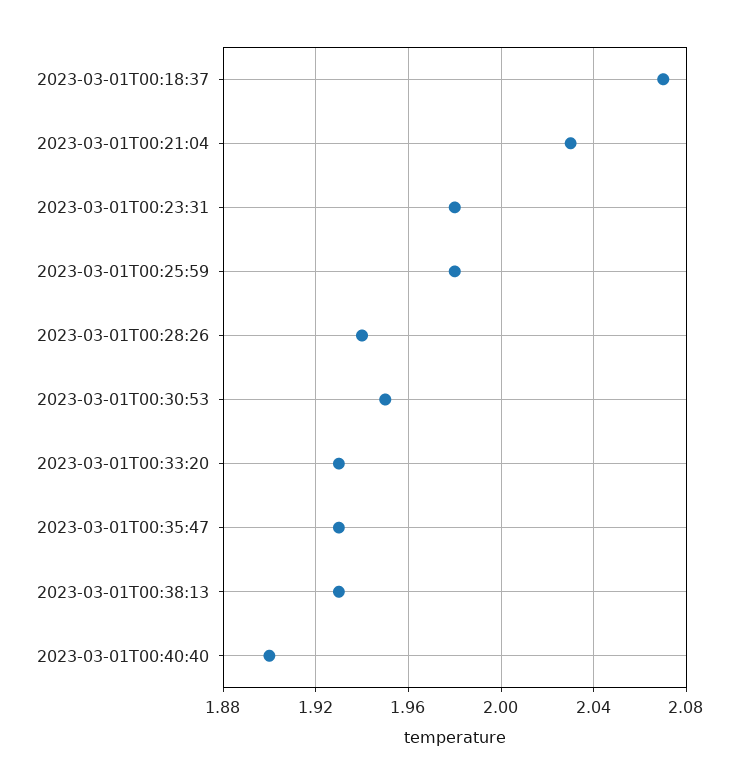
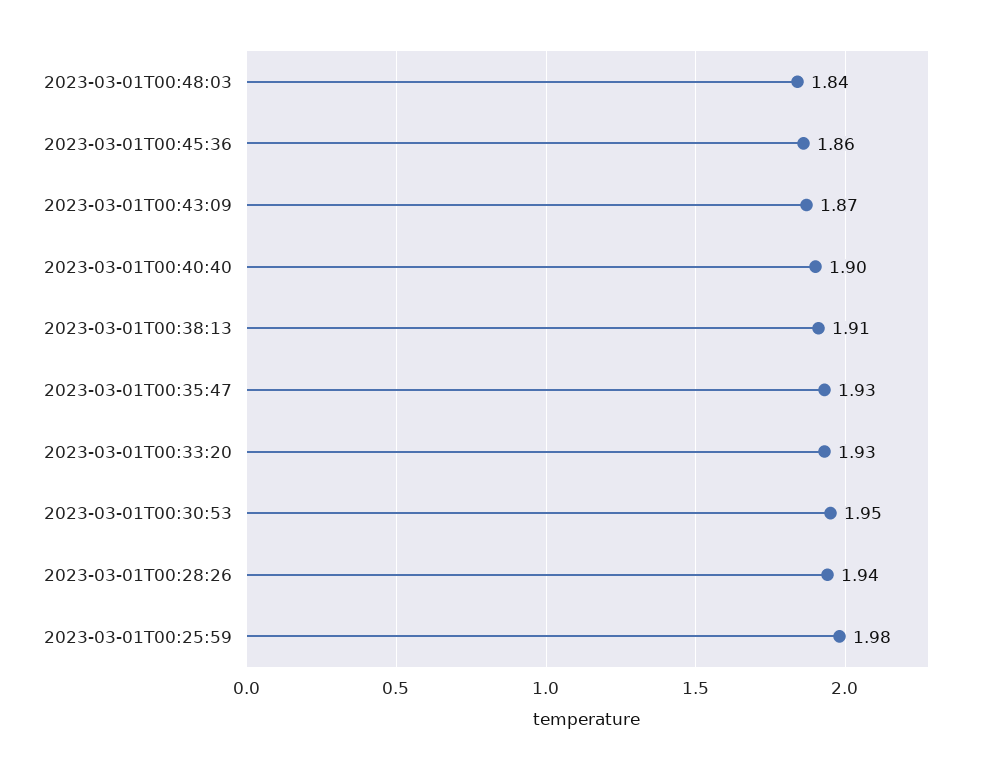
2023-03-01T00:18:37: 2.07 -> none
2023-03-01T00:21:04: 2.03 -> none
2023-03-01T00:23:31: 1.98 -> none
2023-03-01T00:38:13: 1.93 -> 1.91
2023-03-01T00:48:03: none -> 1.84
2023-03-01T00:45:36: none -> 1.86
2023-03-01T00:43:09: none -> 1.87

